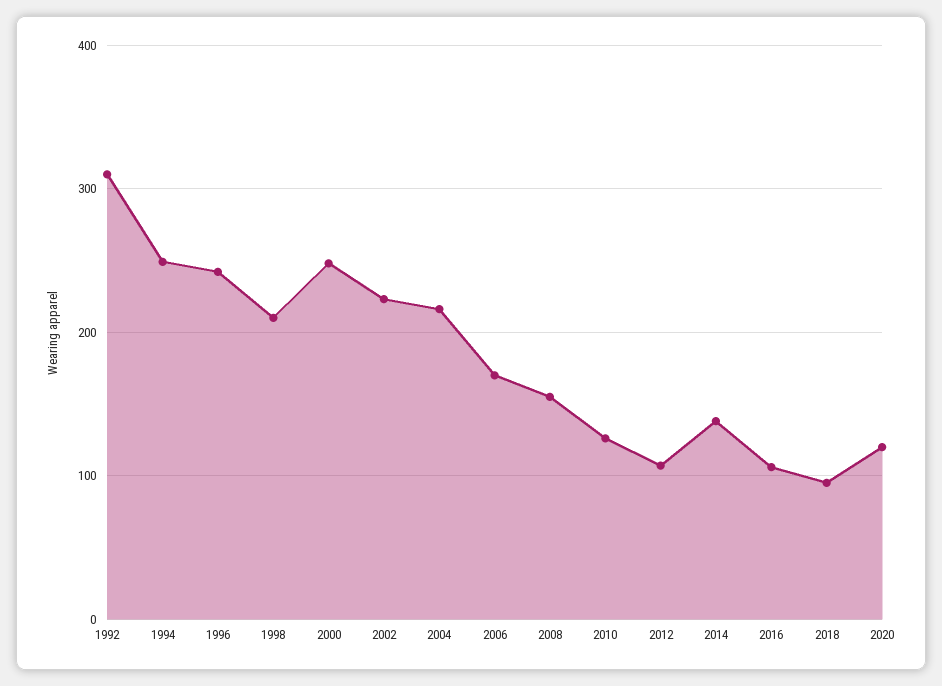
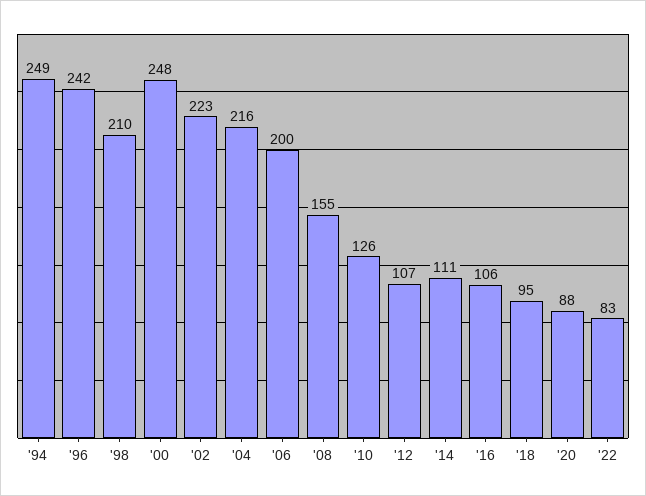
1992: 310 -> none
2006: 170 -> 200
2014: 140 -> 111
2020: 120 -> 88
'22: none -> 83

